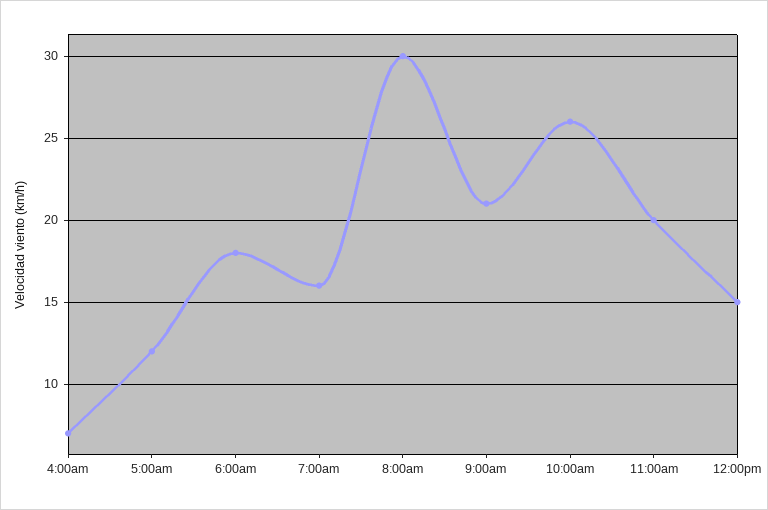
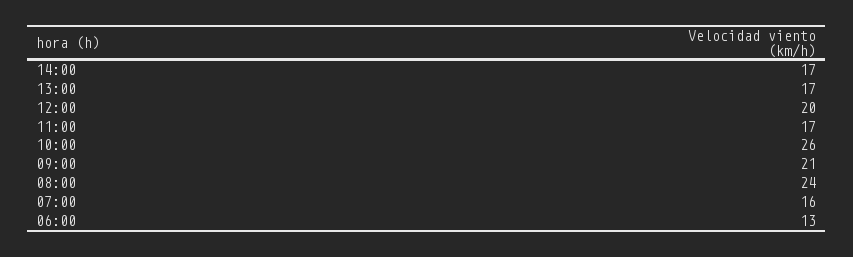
4:00am: 7 -> none
5:00am: 12 -> none
6:00am: 18 -> 13
8:00am: 30 -> 24
11:00am: 20 -> 17
12:00pm: 15 -> 20
14:00: none -> 17
13:00: none -> 17

